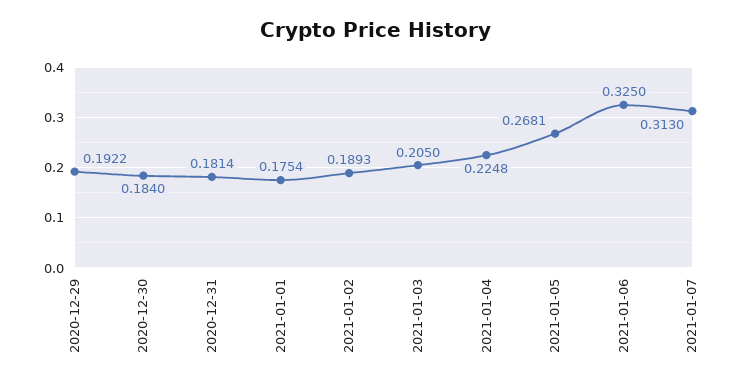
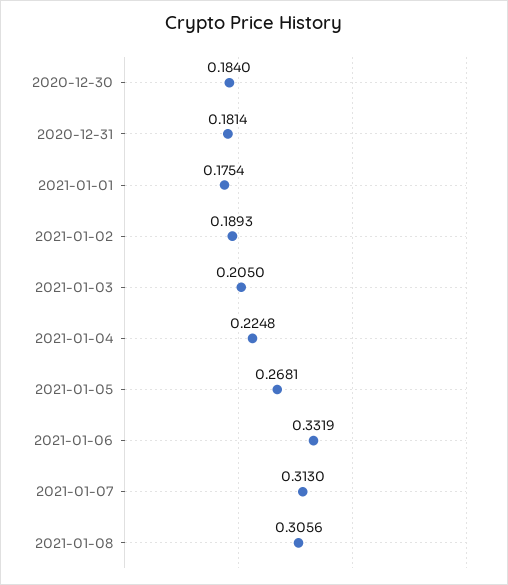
2020-12-29: 0.1922 -> none
2021-01-06: 0.325 -> 0.3319
2021-01-08: none -> 0.3056

